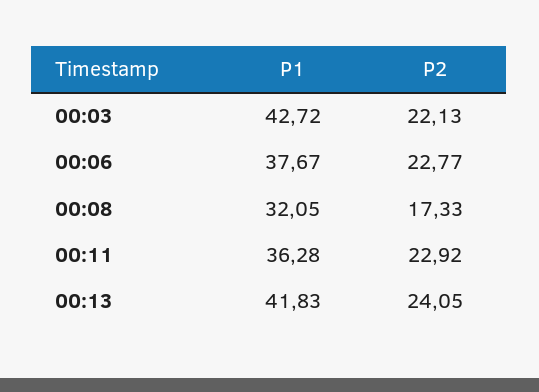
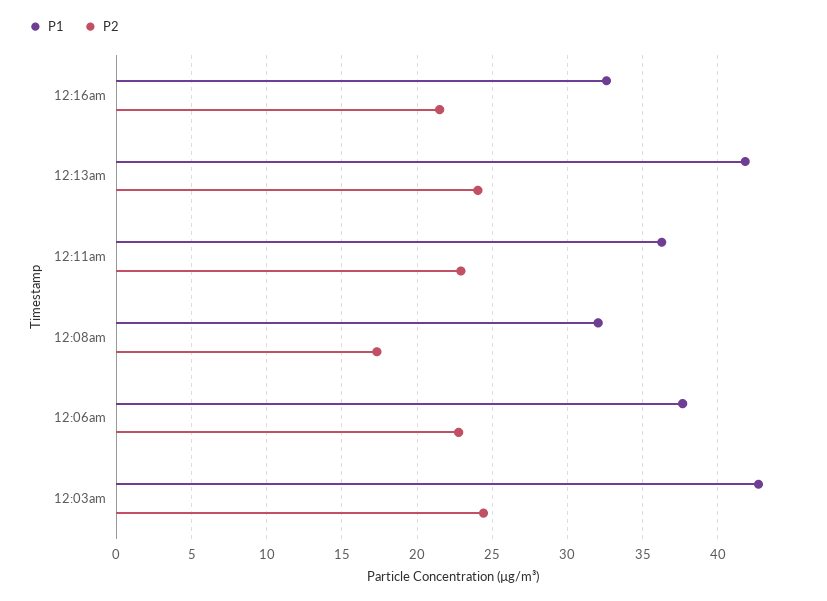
P2, 00:03: 22.13 -> 24.5
P1, 12:16am: none -> 32.5
P2, 12:16am: none -> 21.5

